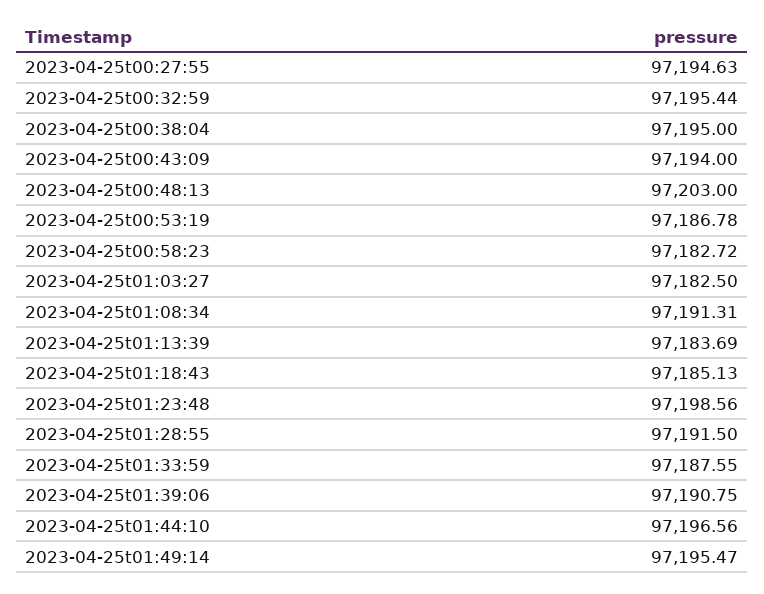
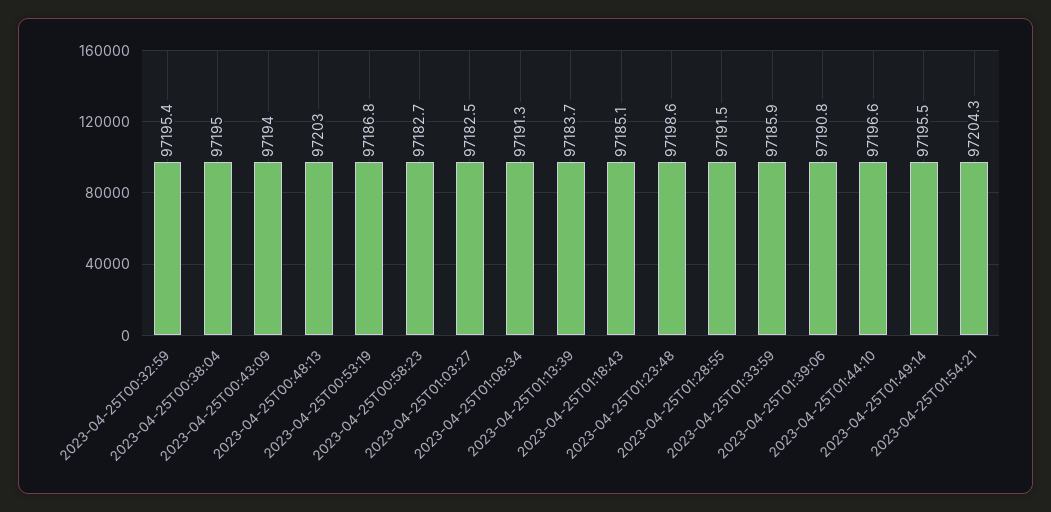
2023-04-25t00:27:55: 97194.63 -> none
2023-04-25t01:33:59: 97187.55 -> 97185.9
2023-04-25T01:54:21: none -> 97204.3

